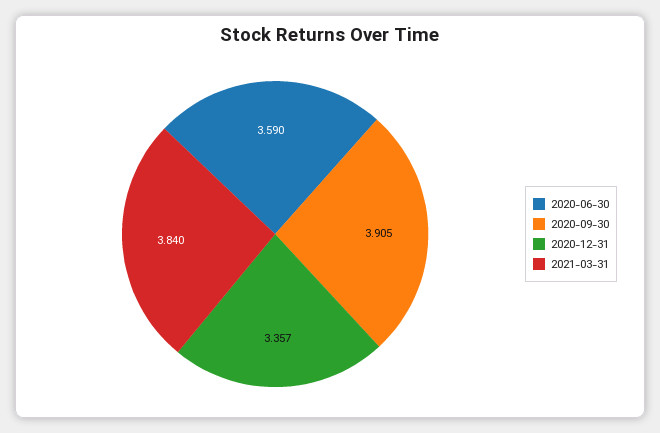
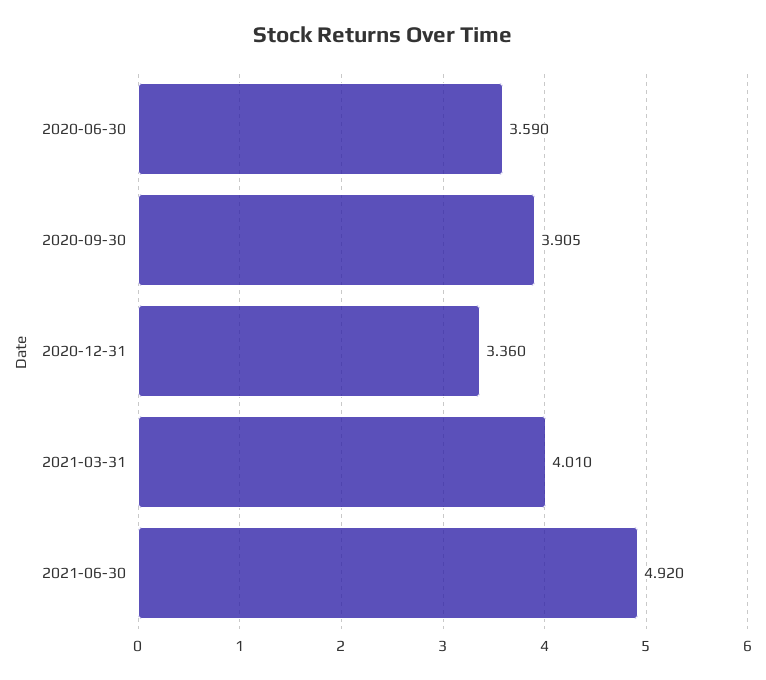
2020-12-31: 3.357 -> 3.36
2021-03-31: 3.84 -> 4.01
2021-06-30: none -> 4.92

